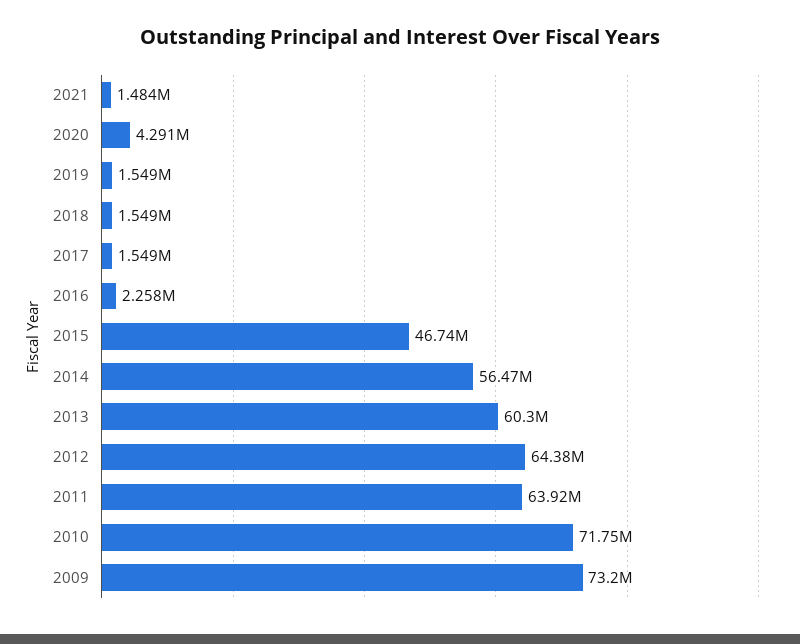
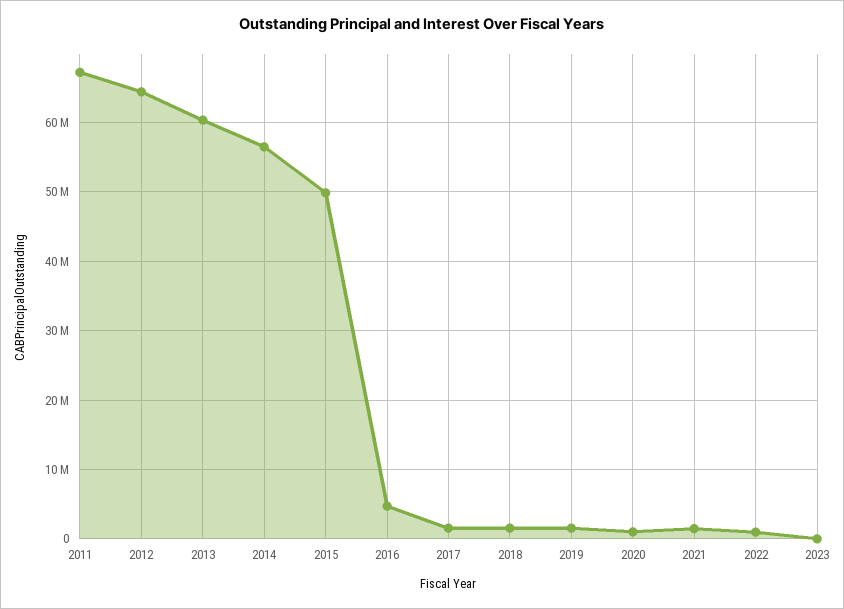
2020: 4291000 -> 1000000
2016: 2258000 -> 5000000
2015: 46740000 -> 50000000
2011: 63920000 -> 67000000
2010: 71750000 -> none
2009: 73200000 -> none
2022: none -> 1000000
2023: none -> 0

